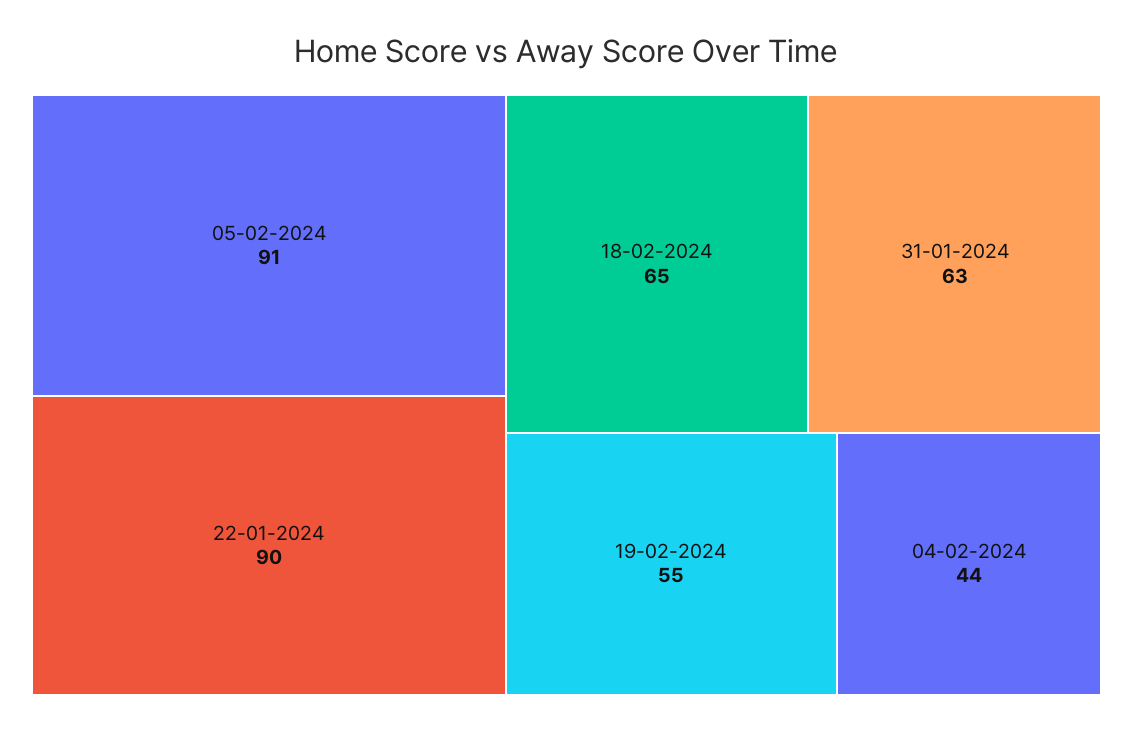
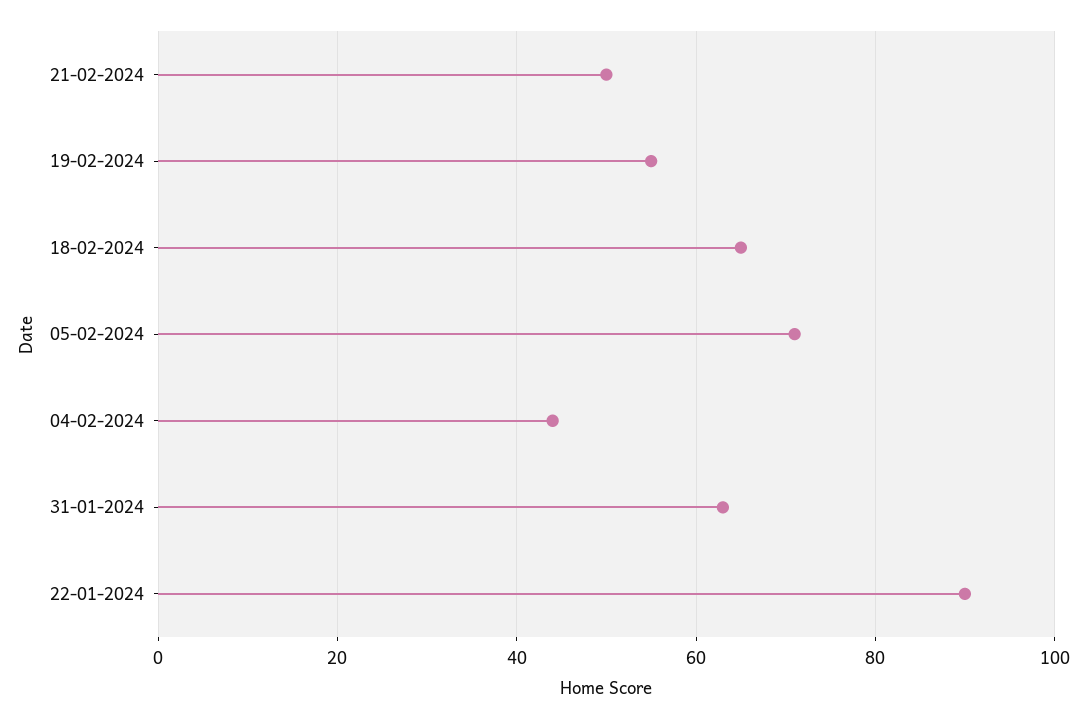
05-02-2024: 91 -> 70
21-02-2024: none -> 50

